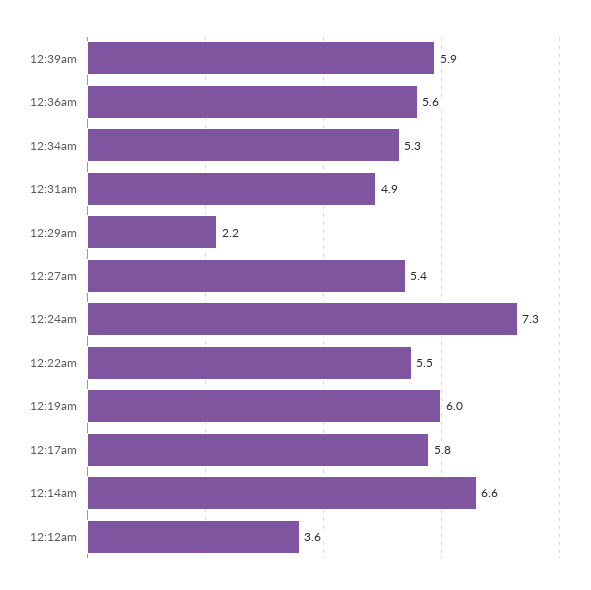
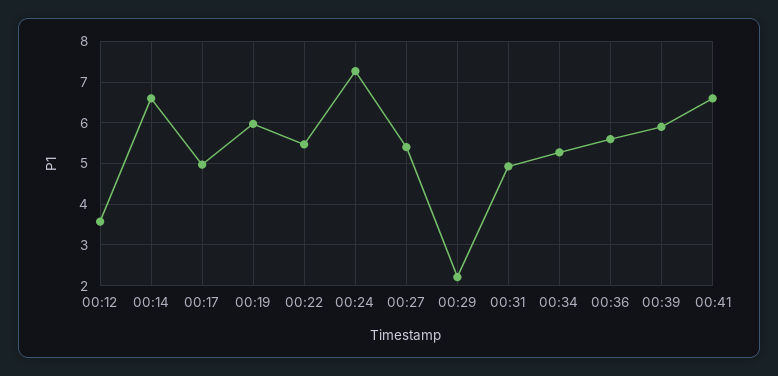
12:17am: 5.8 -> 5
00:41: none -> 6.6

